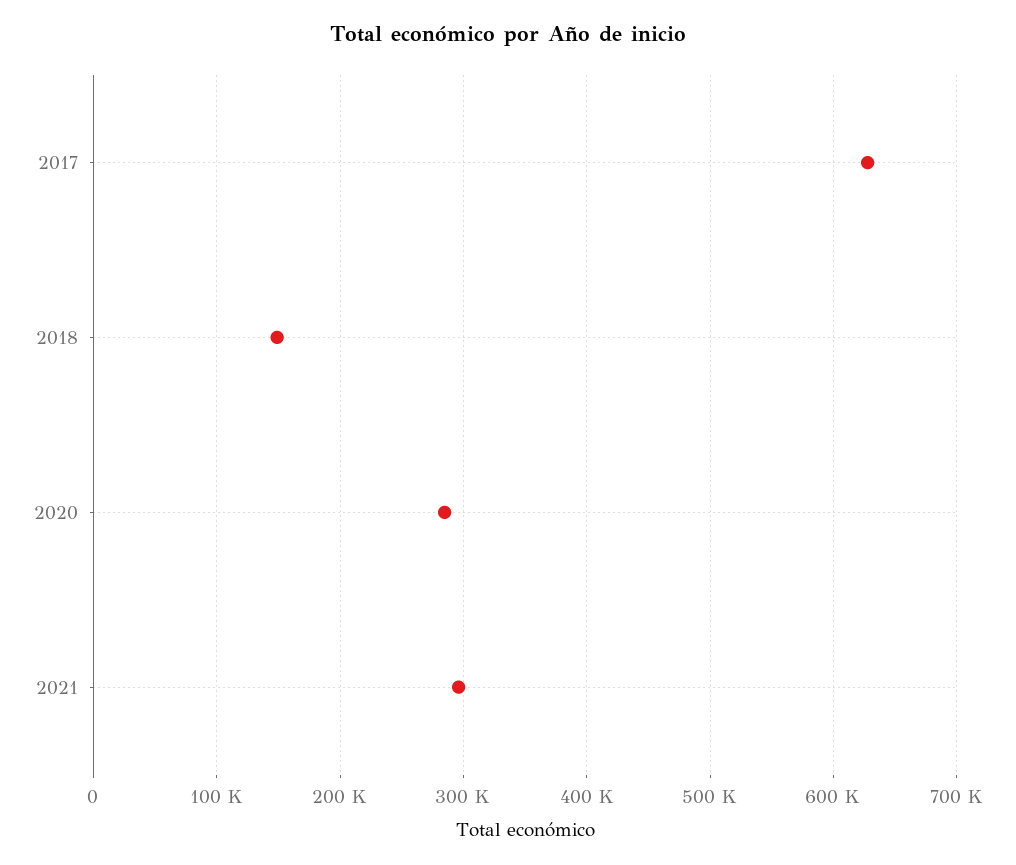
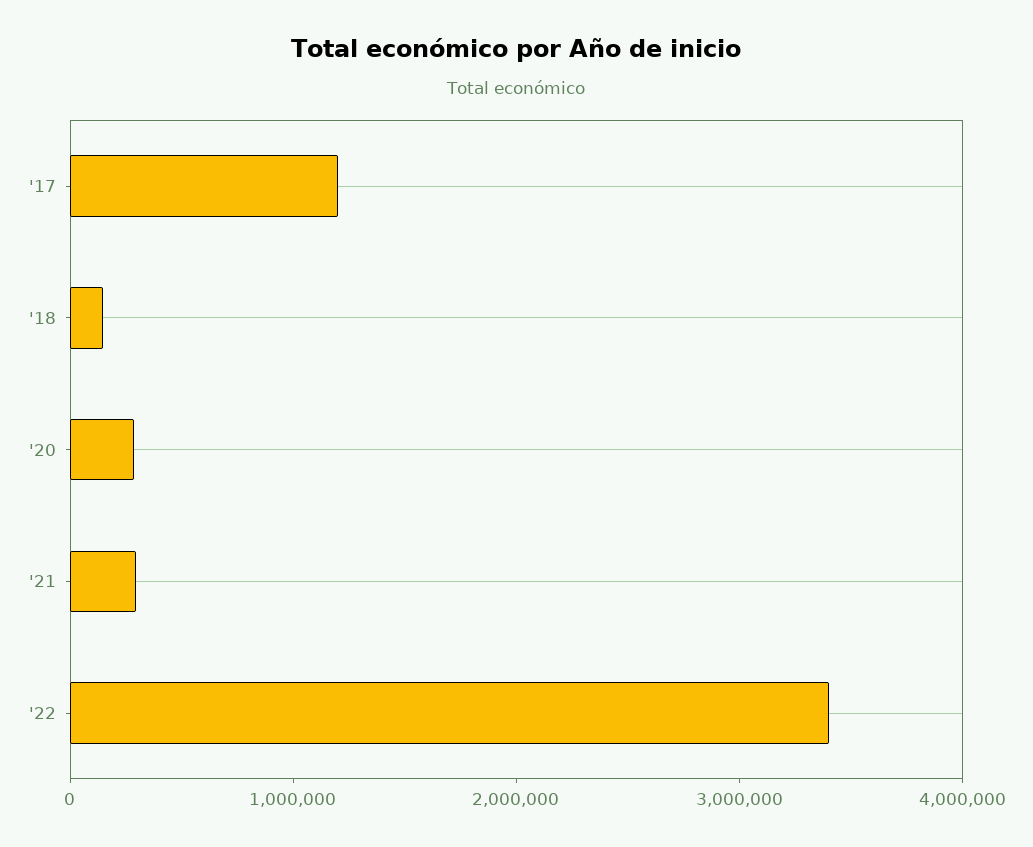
2017: 630000 -> 1200000
'22: none -> 3400000

